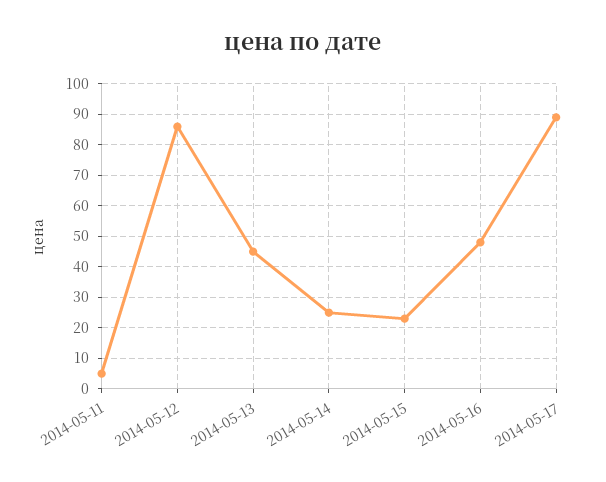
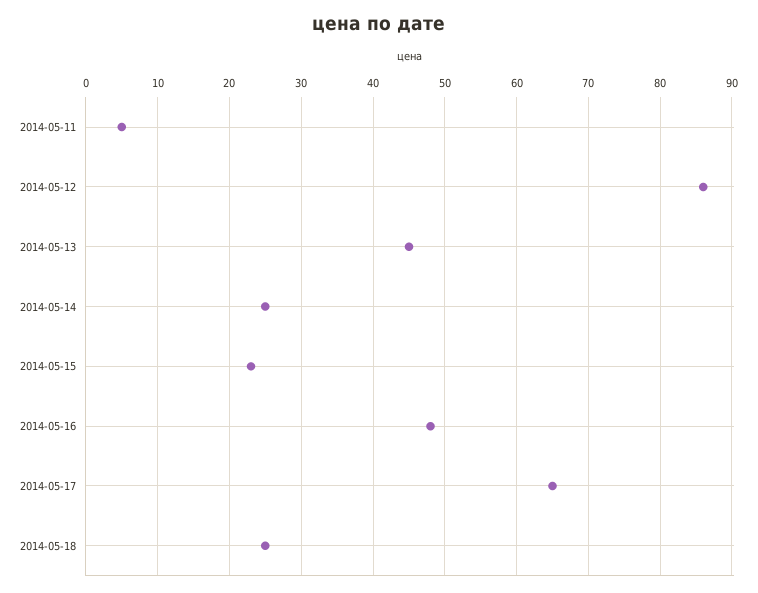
2014-05-17: 90 -> 65
2014-05-18: none -> 25

